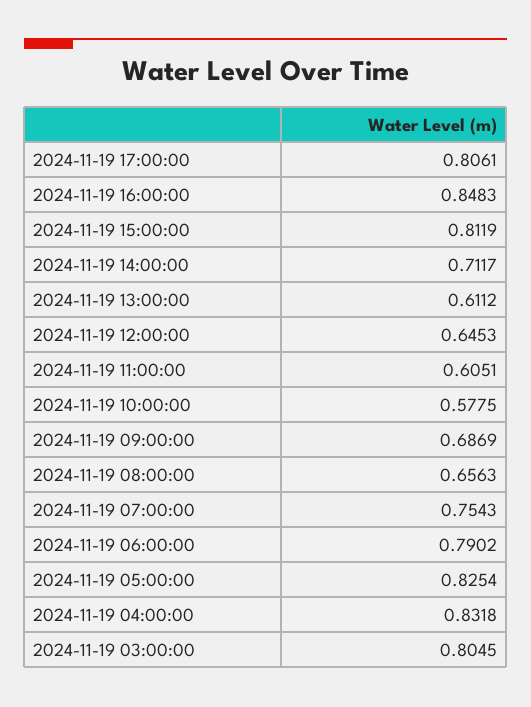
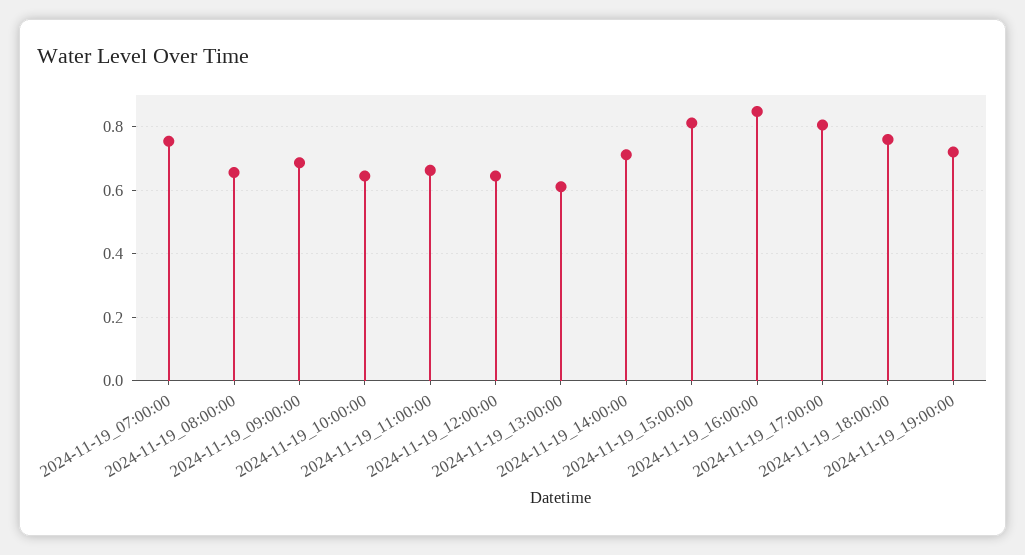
2024-11-19 11:00:00: 0.6051 -> 0.66
2024-11-19 10:00:00: 0.5775 -> 0.64
2024-11-19 06:00:00: 0.7902 -> none
2024-11-19 05:00:00: 0.8254 -> none
2024-11-19 04:00:00: 0.8318 -> none
2024-11-19 03:00:00: 0.8045 -> none
2024-11-19_18:00:00: none -> 0.76
2024-11-19_19:00:00: none -> 0.72

